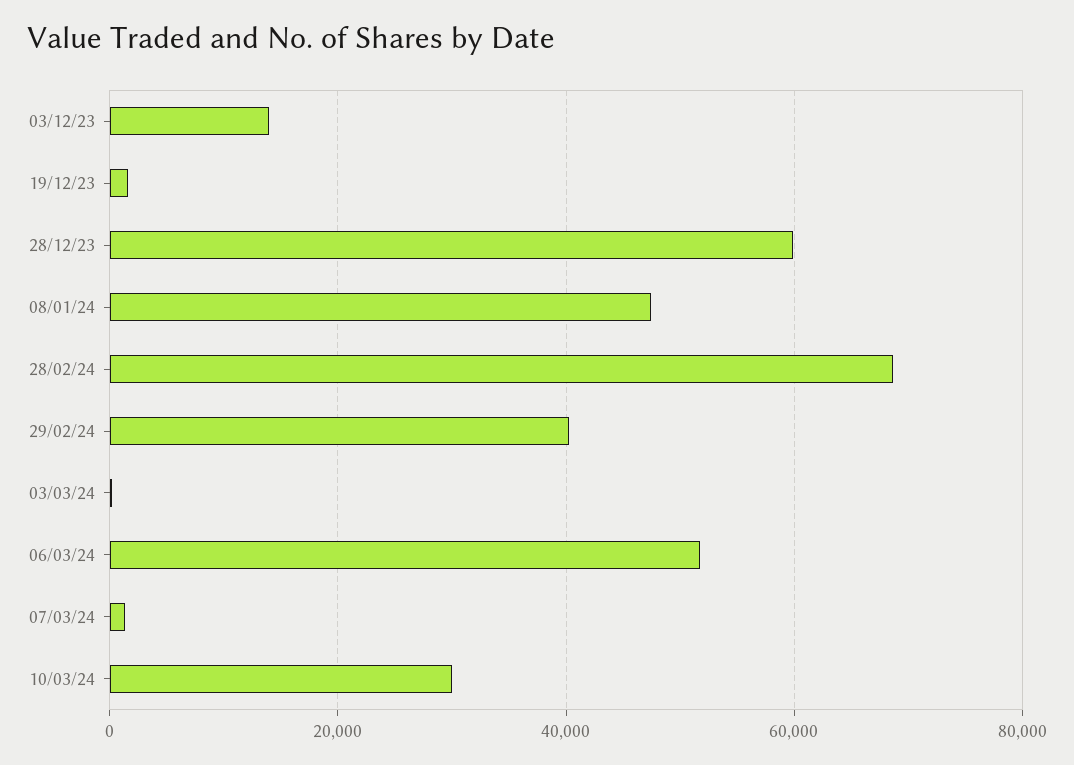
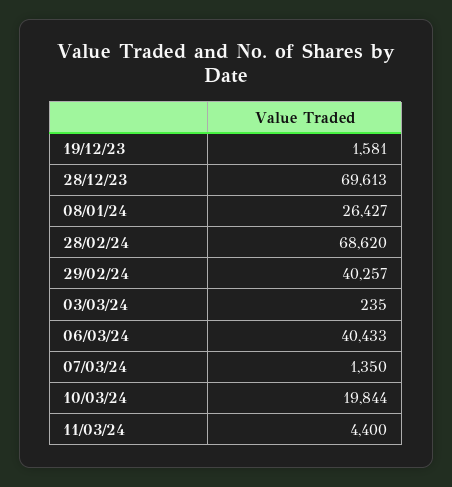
03/12/23: 14000 -> none
28/12/23: 60000 -> 69613
08/01/24: 48000 -> 26427
06/03/24: 52000 -> 40433
10/03/24: 30000 -> 19844
11/03/24: none -> 4400

